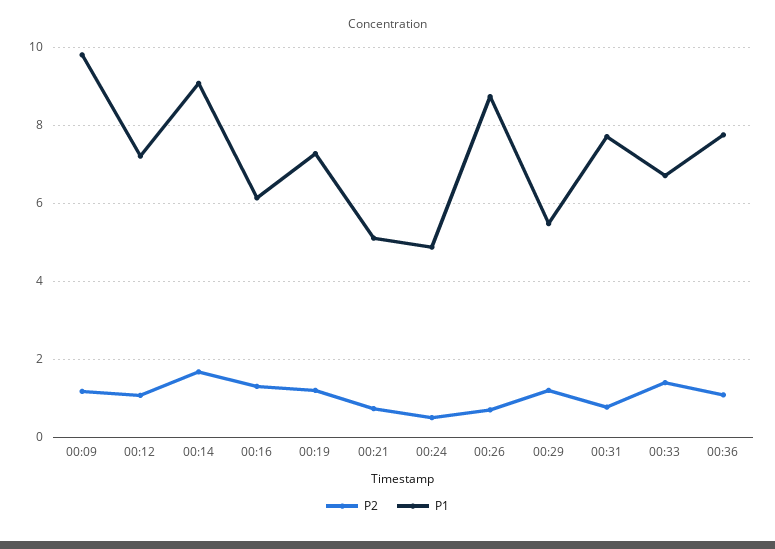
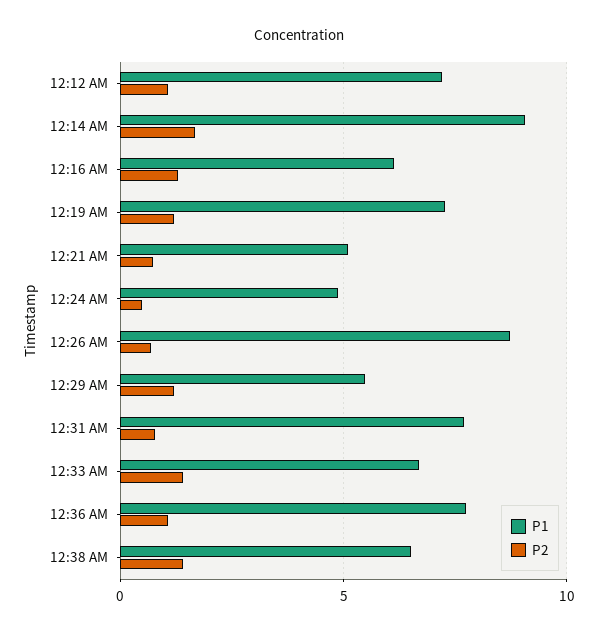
P2, 00:09: 1.2 -> none
P1, 00:09: 9.8 -> none
P1, 12:38 AM: none -> 6.5
P2, 12:38 AM: none -> 1.5

